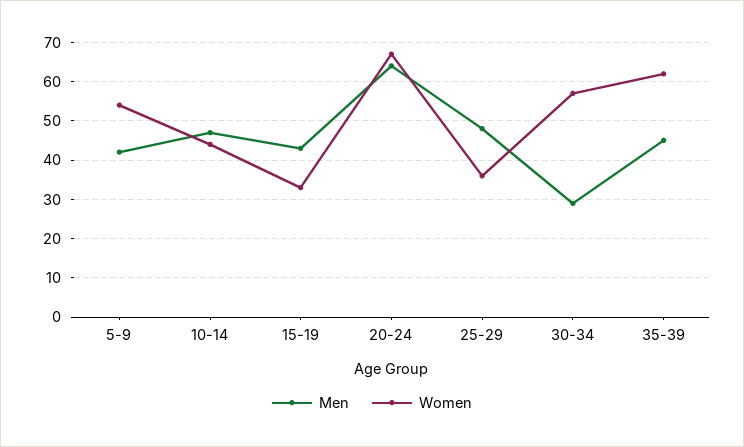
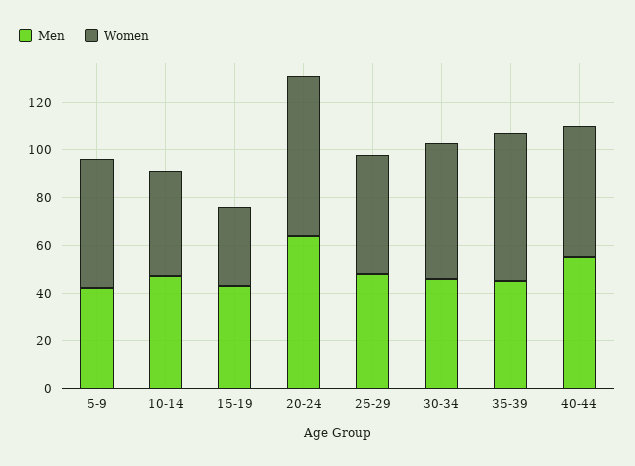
Women, 25-29: 35 -> 50
Men, 30-34: 30 -> 45
Men, 40-44: none -> 55
Women, 40-44: none -> 55

